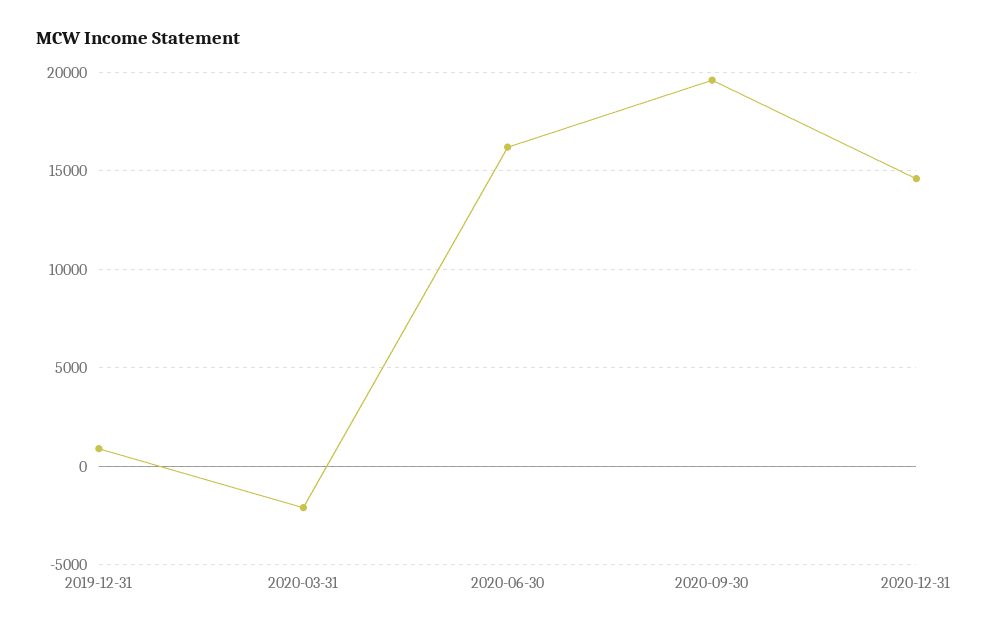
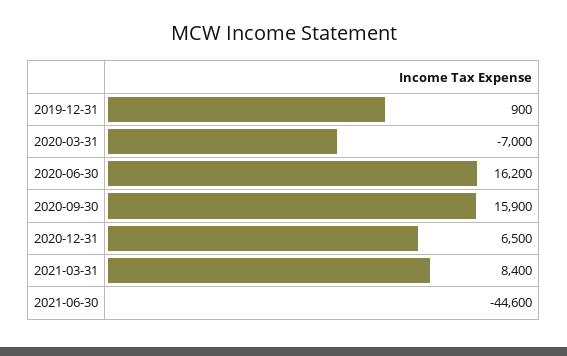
2020-03-31: -2000 -> -7000
2020-09-30: 19500 -> 15900
2020-12-31: 14500 -> 6500
2021-03-31: none -> 8400
2021-06-30: none -> -44600

